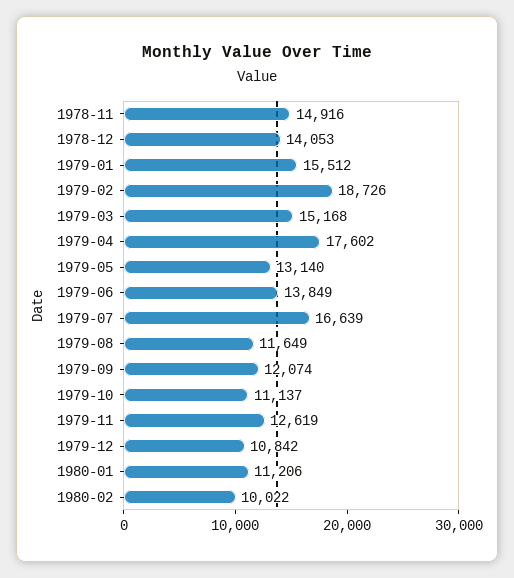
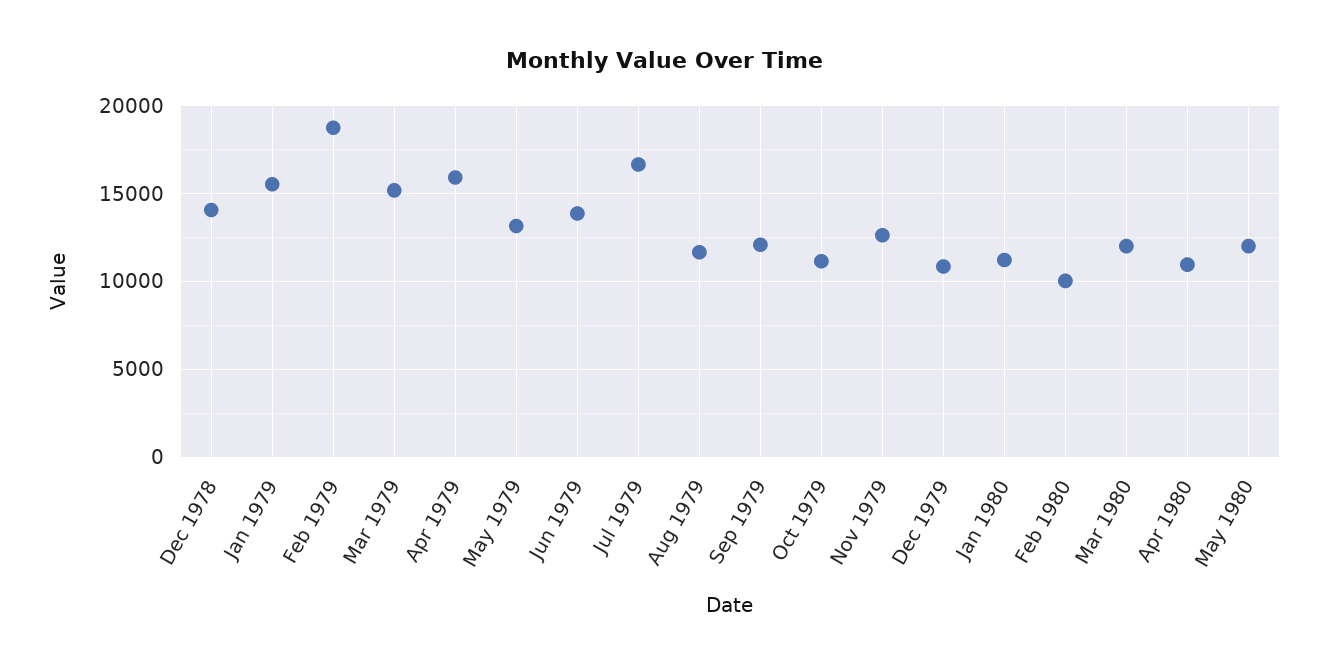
1978-11: 14916 -> none
1979-04: 17602 -> 16000
Mar 1980: none -> 12000
Apr 1980: none -> 11000
May 1980: none -> 12000

